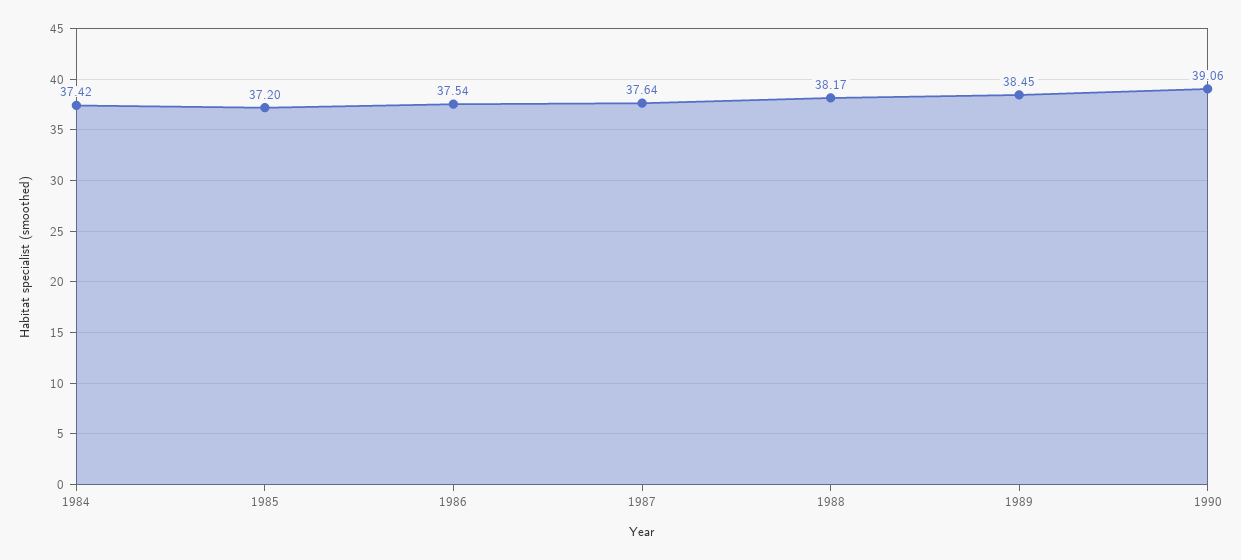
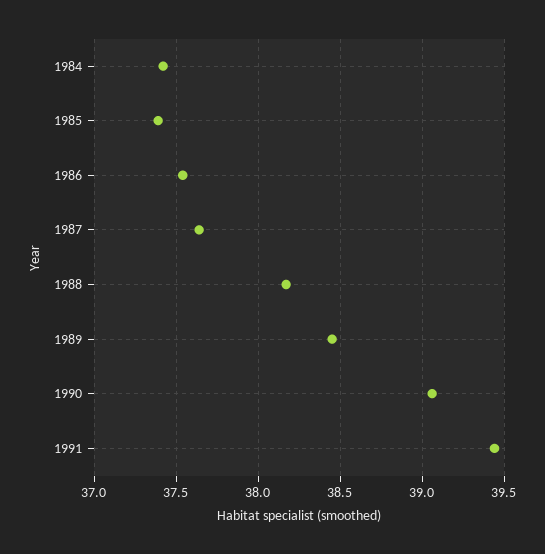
1985: 37.2 -> 37.4
1991: none -> 39.45

